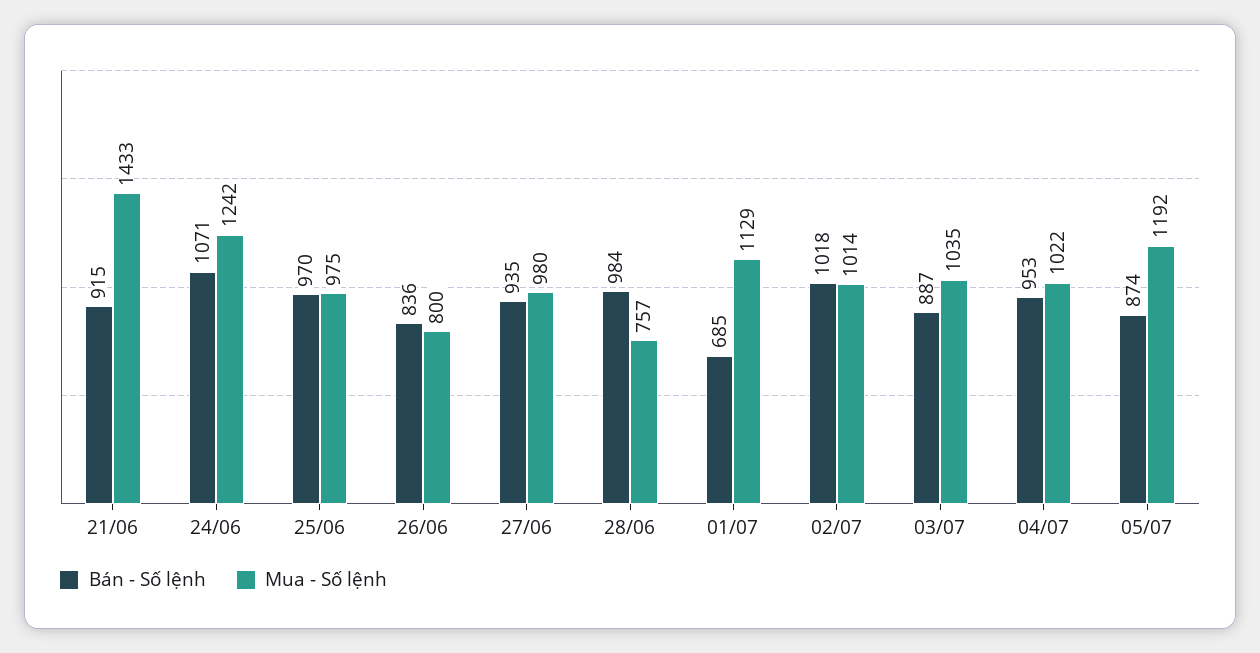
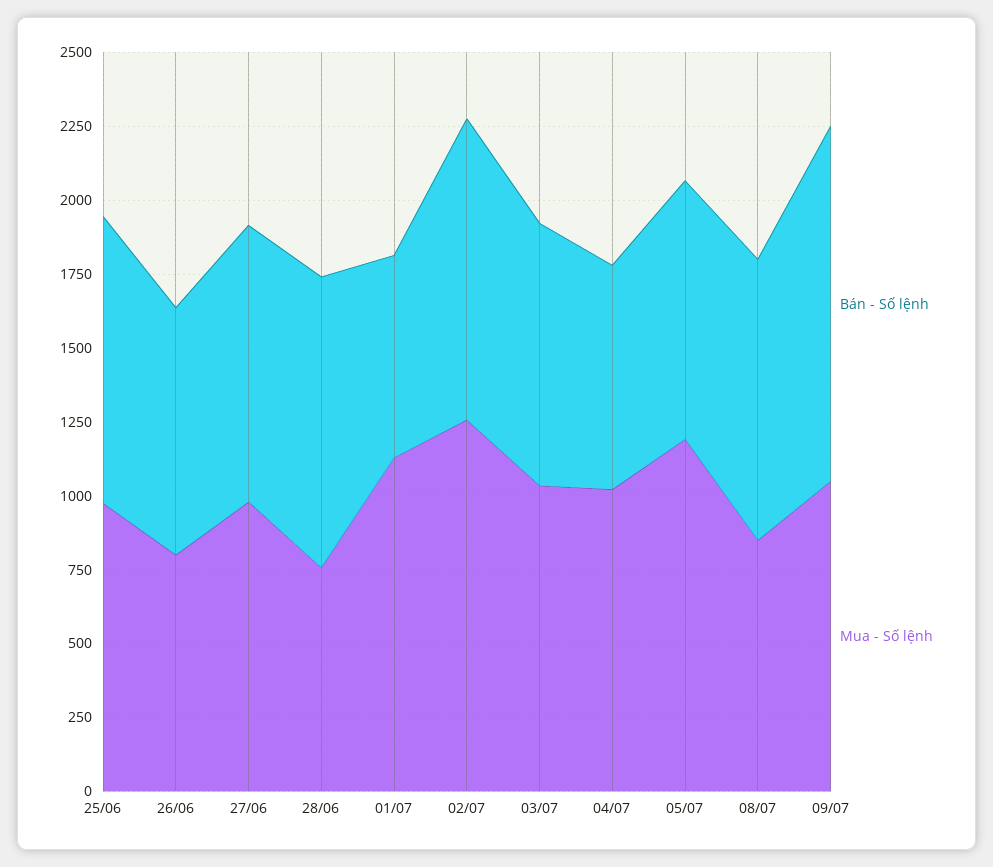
Bán - Số lệnh, 21/06: 915 -> none
Mua - Số lệnh, 21/06: 1433 -> none
Bán - Số lệnh, 24/06: 1071 -> none
Mua - Số lệnh, 24/06: 1242 -> none
Mua - Số lệnh, 02/07: 1014 -> 1250
Bán - Số lệnh, 04/07: 953 -> 750
Bán - Số lệnh, 08/07: none -> 950
Mua - Số lệnh, 08/07: none -> 850
Bán - Số lệnh, 09/07: none -> 1200
Mua - Số lệnh, 09/07: none -> 1050

